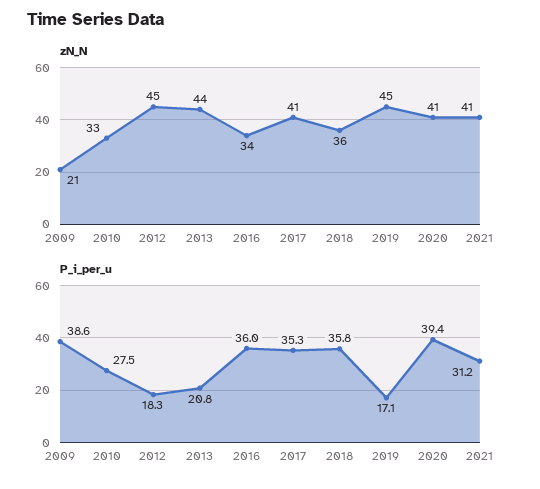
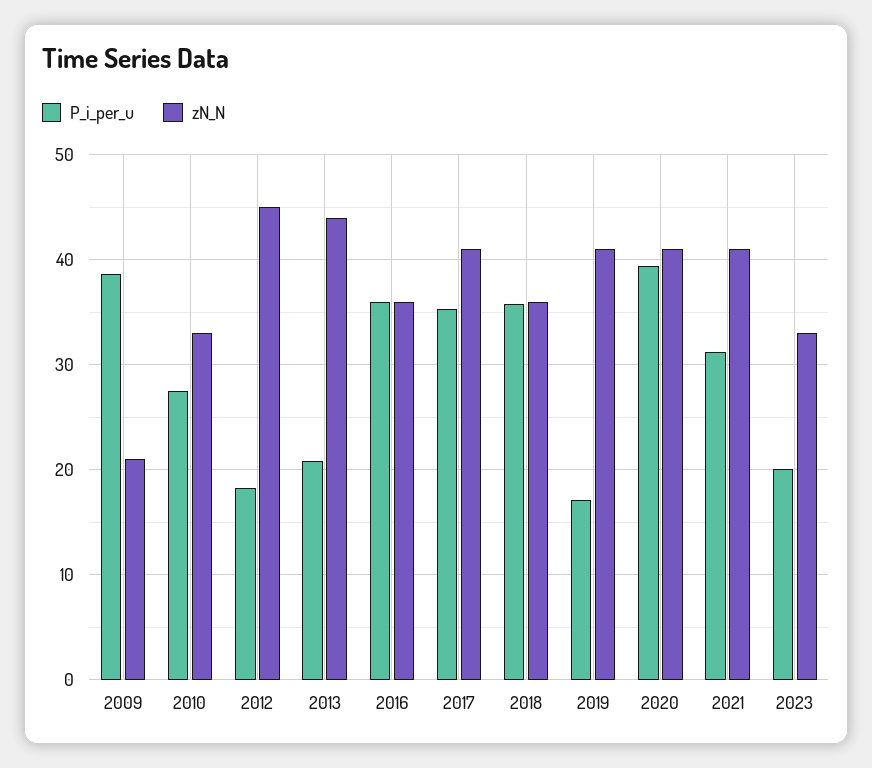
zN_N, 2016: 34 -> 36
zN_N, 2019: 45 -> 41
P_i_per_u, 2023: none -> 20
zN_N, 2023: none -> 33

